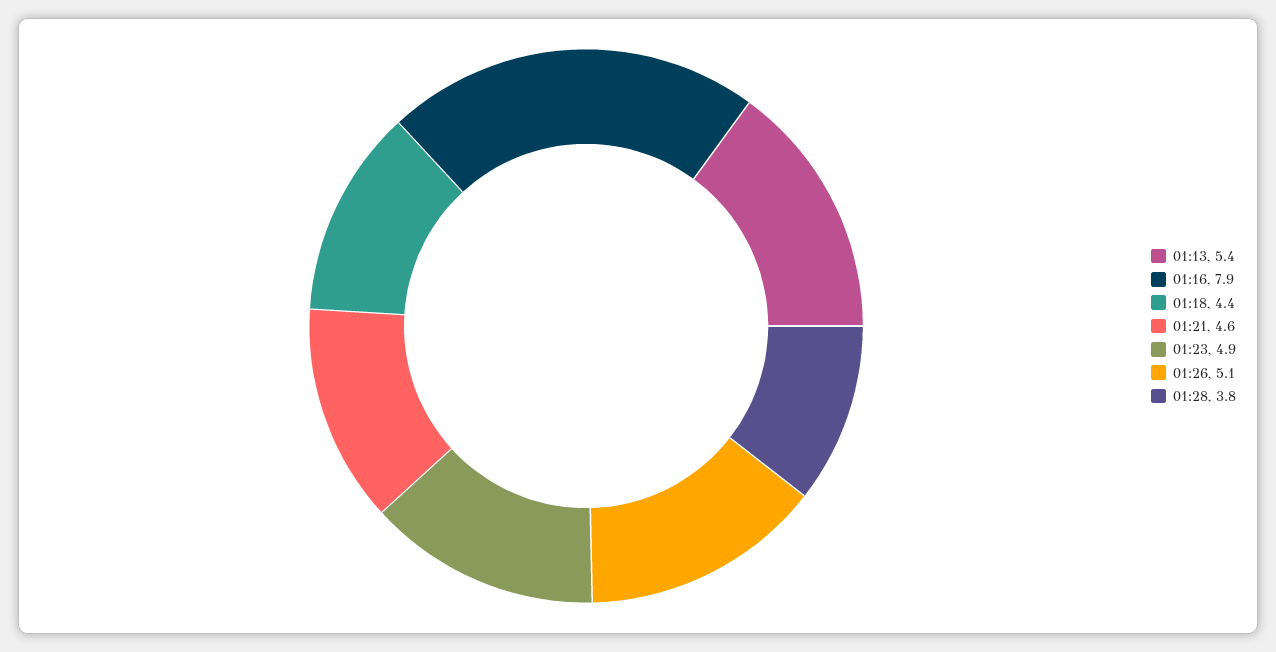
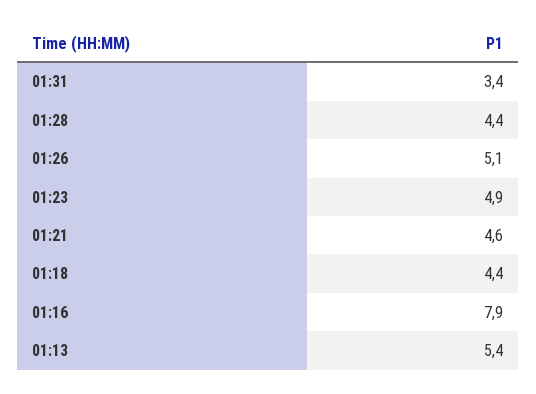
01:28: 3.8 -> 4.4
01:31: none -> 3.4

